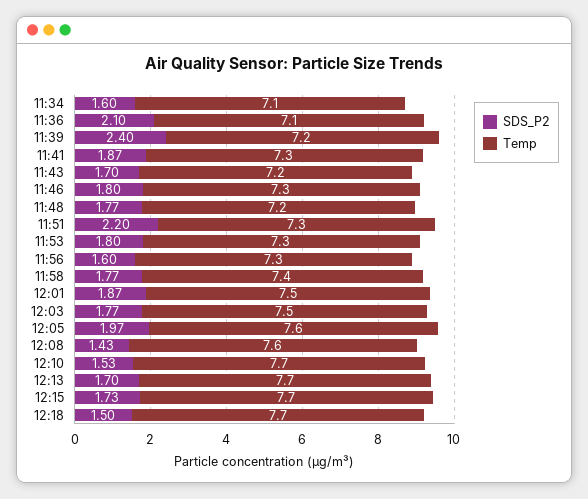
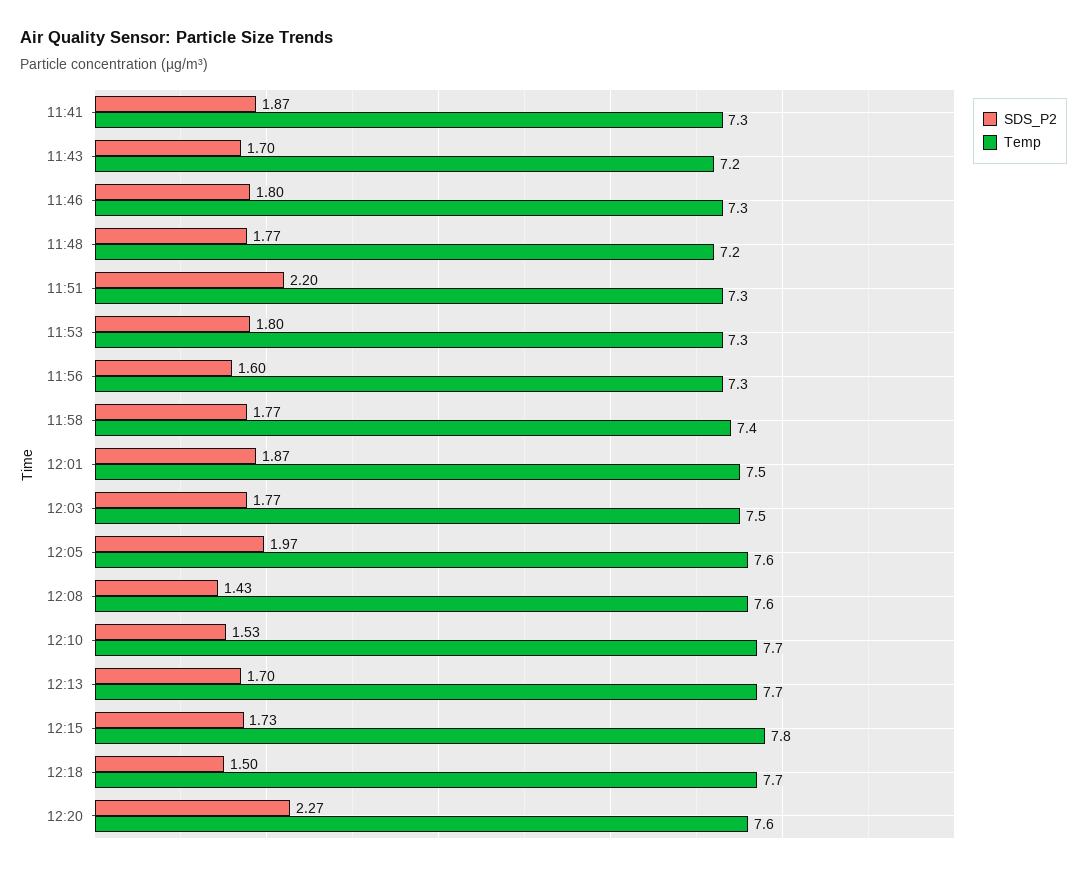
SDS_P2, 11:34: 1.6 -> none
Temp, 11:34: 7.1 -> none
SDS_P2, 11:36: 2.1 -> none
Temp, 11:36: 7.1 -> none
SDS_P2, 11:39: 2.4 -> none
Temp, 11:39: 7.2 -> none
Temp, 12:15: 7.7 -> 7.8
SDS_P2, 12:20: none -> 2.27
Temp, 12:20: none -> 7.6

